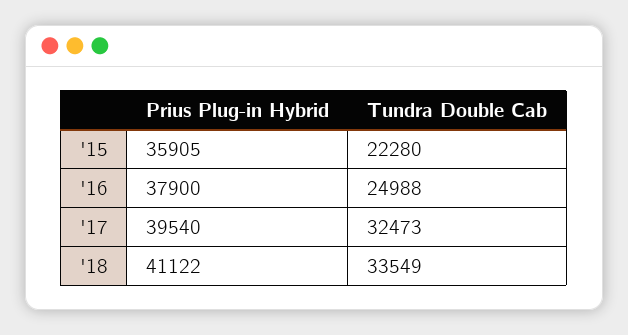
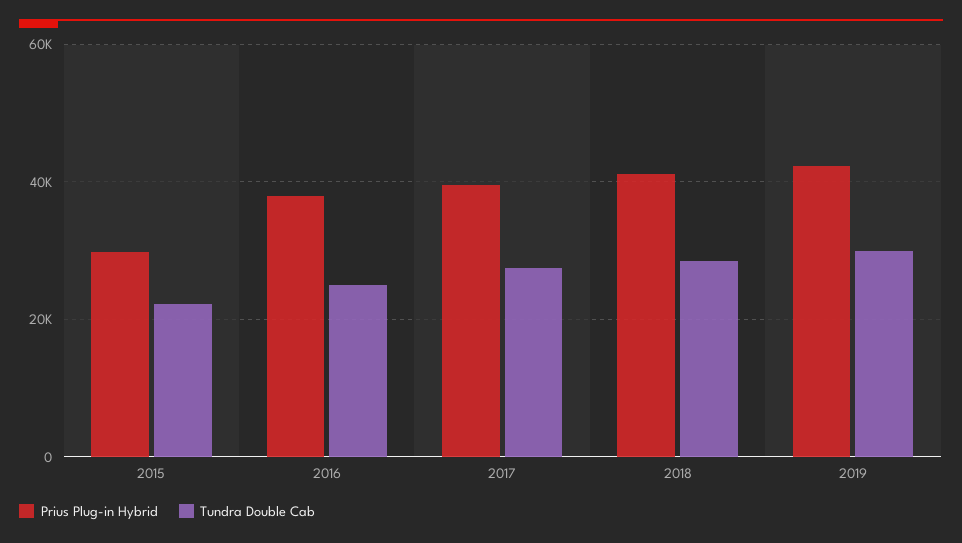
Prius Plug-in Hybrid, '15: 35905 -> 30000
Tundra Double Cab, '17: 32473 -> 28000
Tundra Double Cab, '18: 33549 -> 28000
Prius Plug-in Hybrid, 2019: none -> 42000
Tundra Double Cab, 2019: none -> 30000

